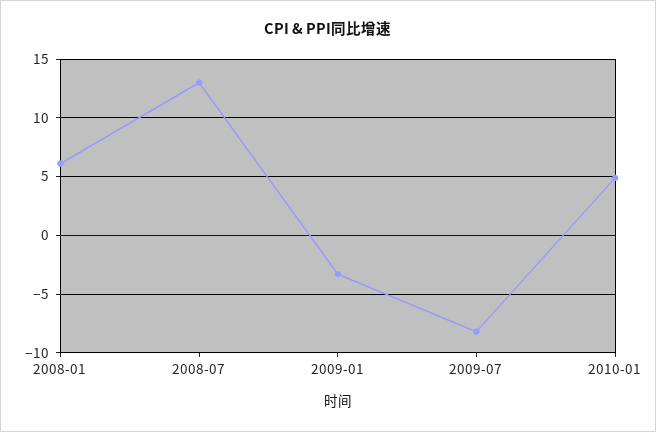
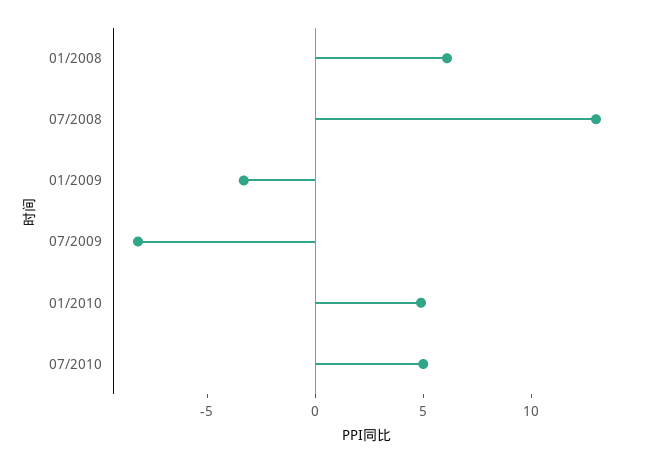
07/2010: none -> 5

